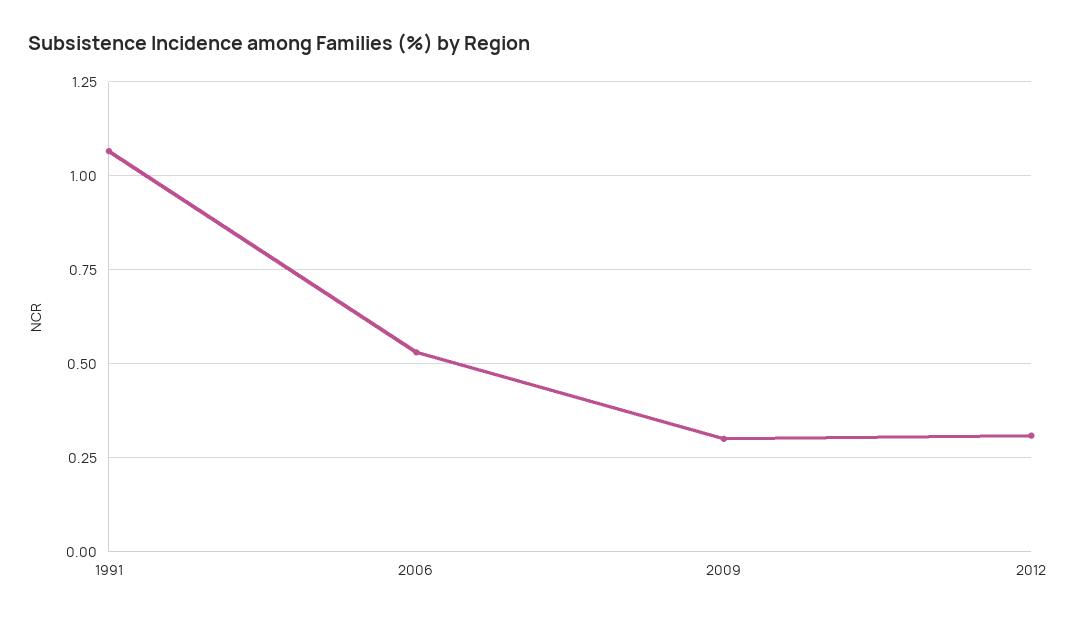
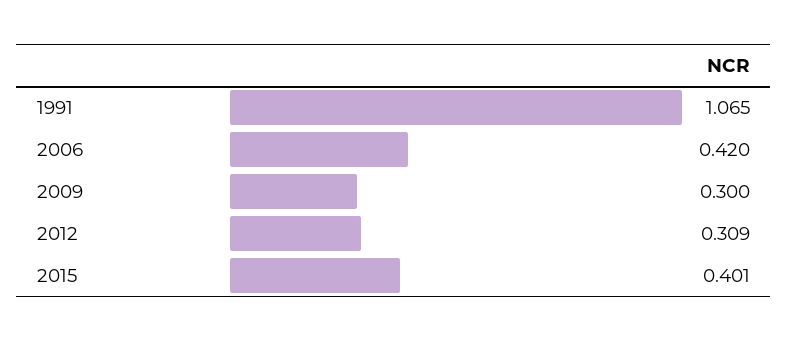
2006: 0.525 -> 0.42
2015: none -> 0.401

